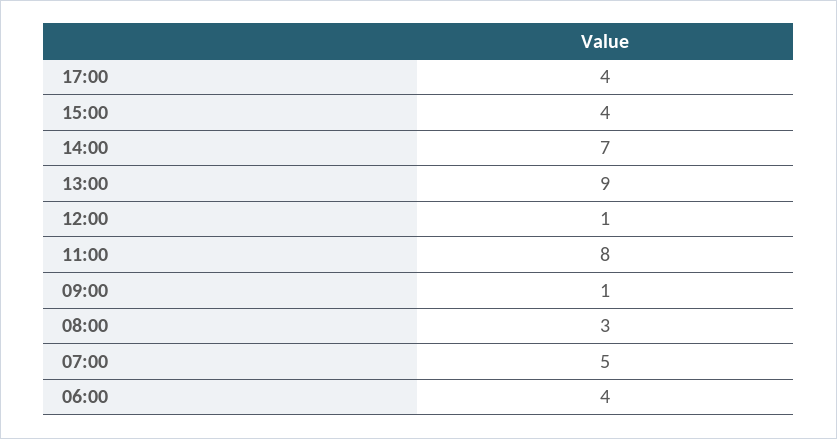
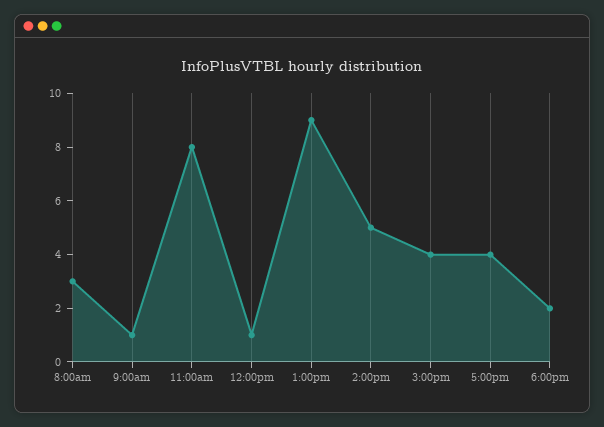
14:00: 7 -> 5
07:00: 5 -> none
06:00: 4 -> none
6:00pm: none -> 2

